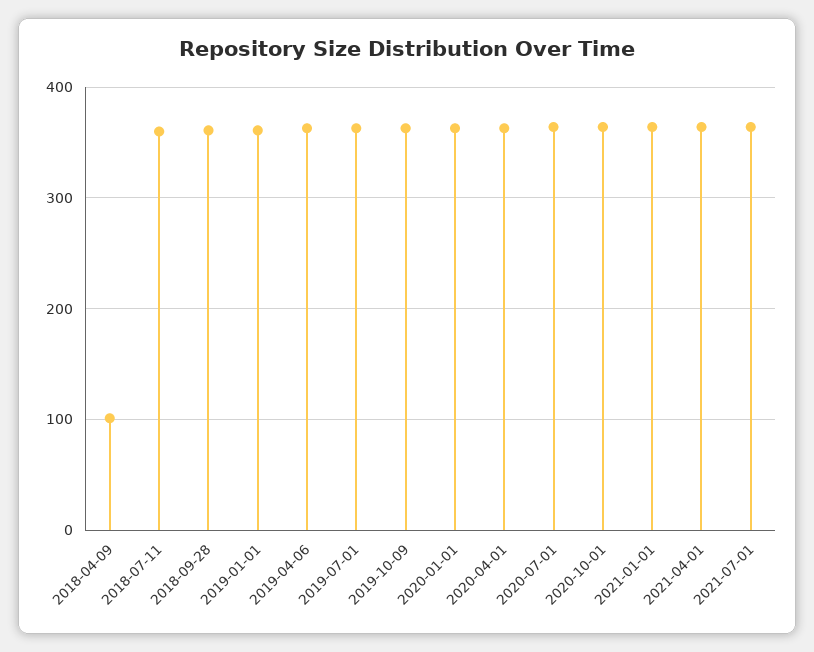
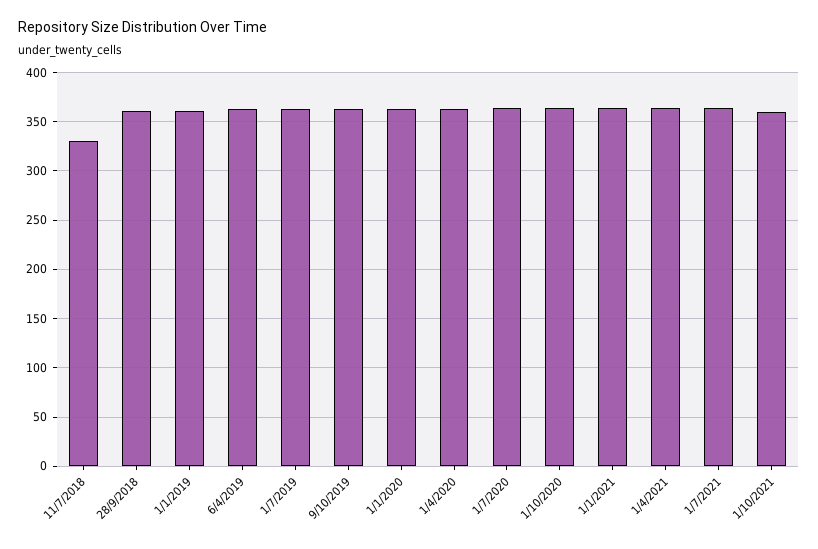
2018-04-09: 100 -> none
2018-07-11: 360 -> 330
1/10/2021: none -> 360

